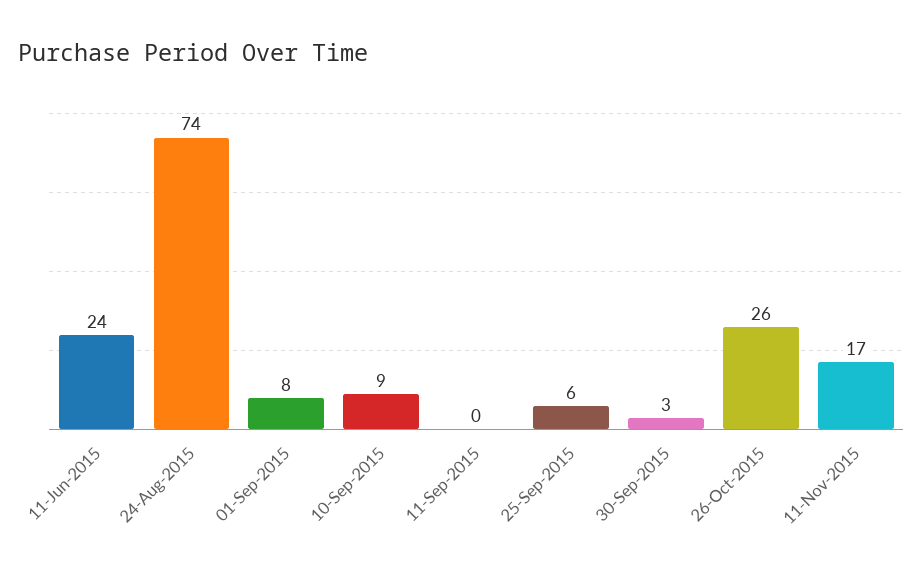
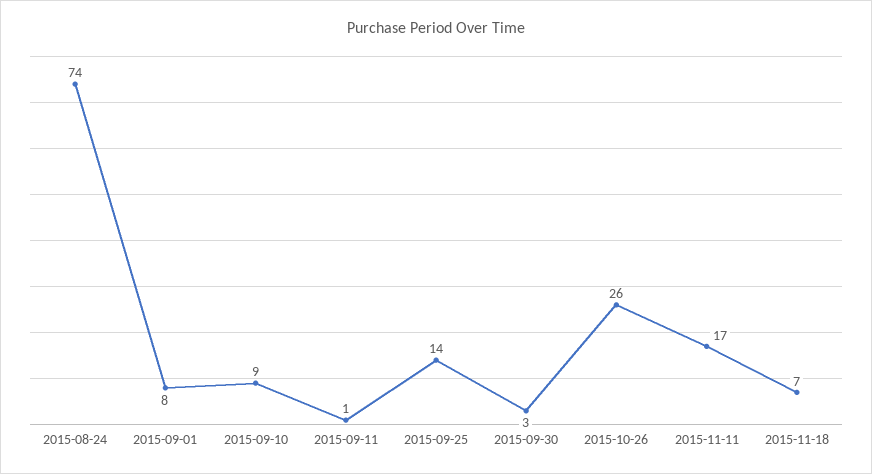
11-Jun-2015: 24 -> none
11-Sep-2015: 0 -> 1
25-Sep-2015: 6 -> 14
2015-11-18: none -> 7

